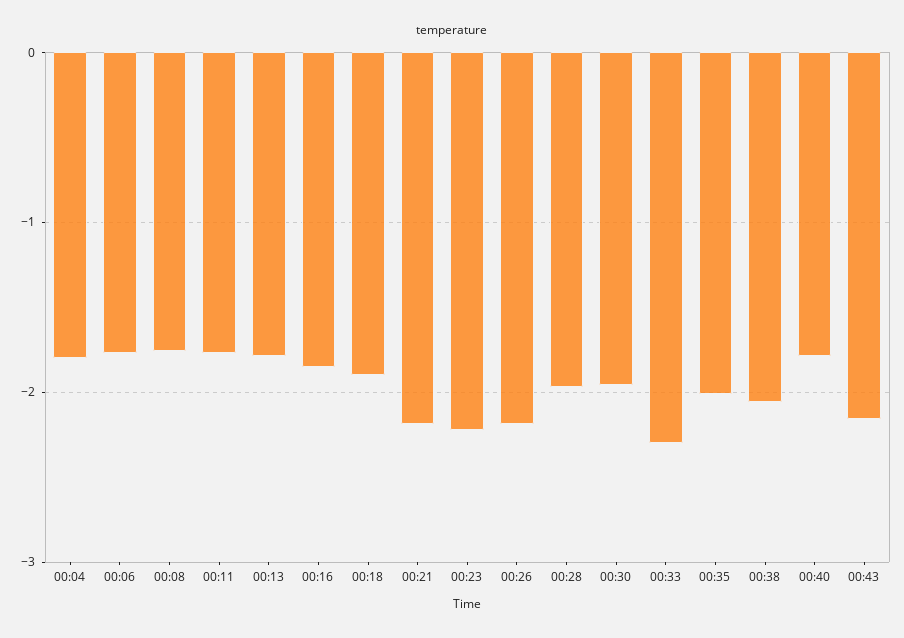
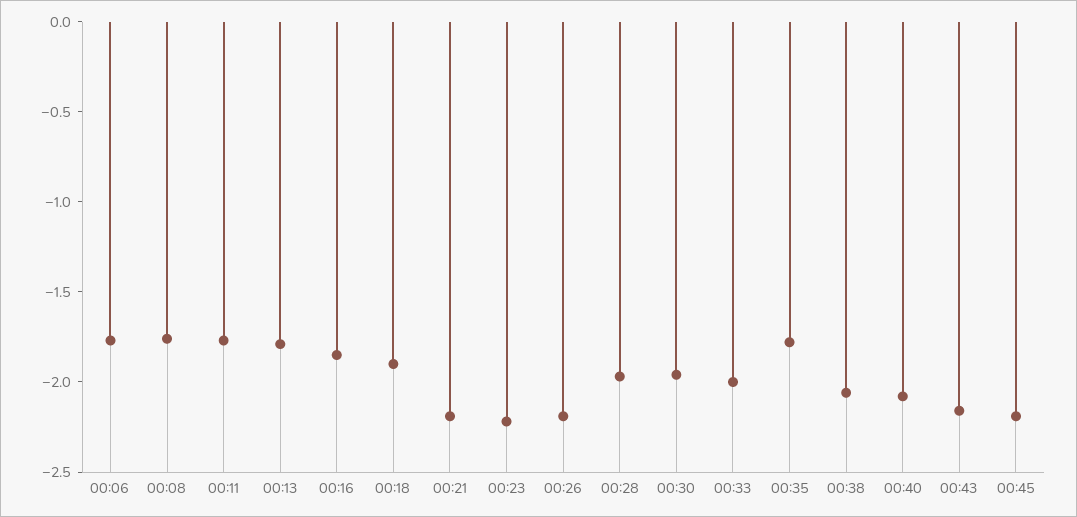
00:04: -1.8 -> none
00:33: -2.3 -> -2
00:35: -2 -> -1.8
00:40: -1.8 -> -2.1
00:45: none -> -2.2

